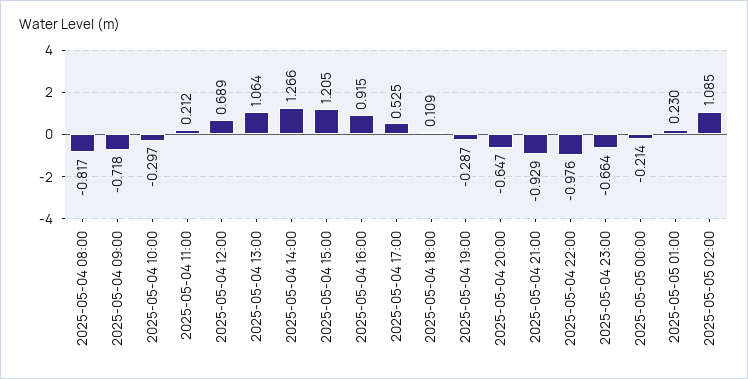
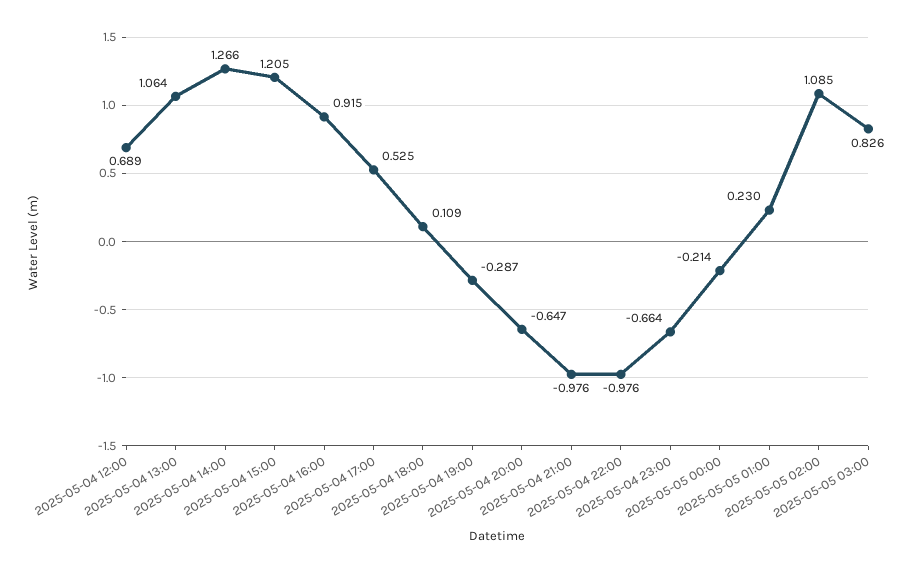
2025-05-04 08:00: -0.817 -> none
2025-05-04 09:00: -0.718 -> none
2025-05-04 10:00: -0.297 -> none
2025-05-04 11:00: 0.212 -> none
2025-05-04 21:00: -0.929 -> -0.976
2025-05-05 03:00: none -> 0.826

